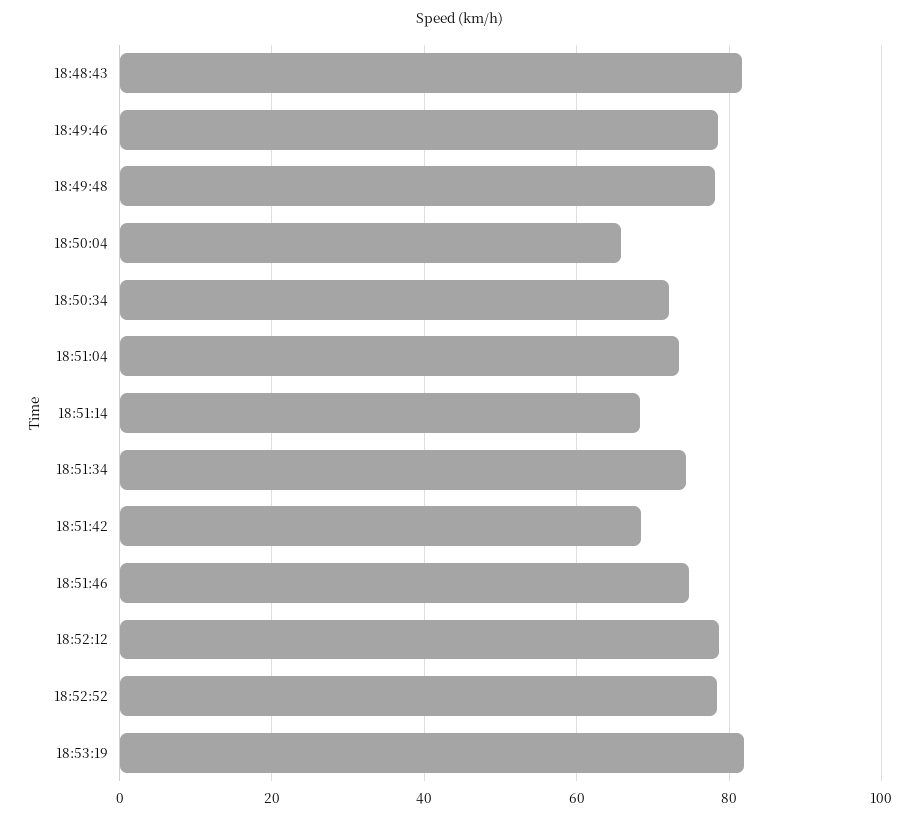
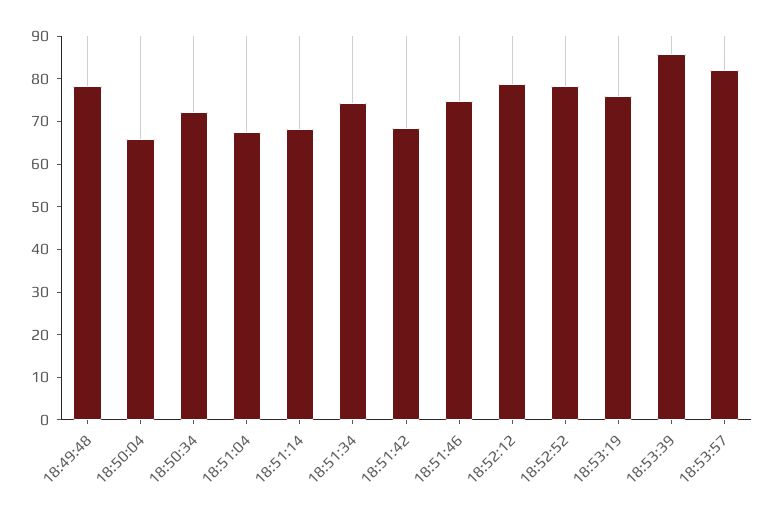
18:48:43: 82 -> none
18:49:46: 78 -> none
18:51:04: 74 -> 68
18:53:19: 82 -> 76
18:53:39: none -> 86
18:53:57: none -> 82

